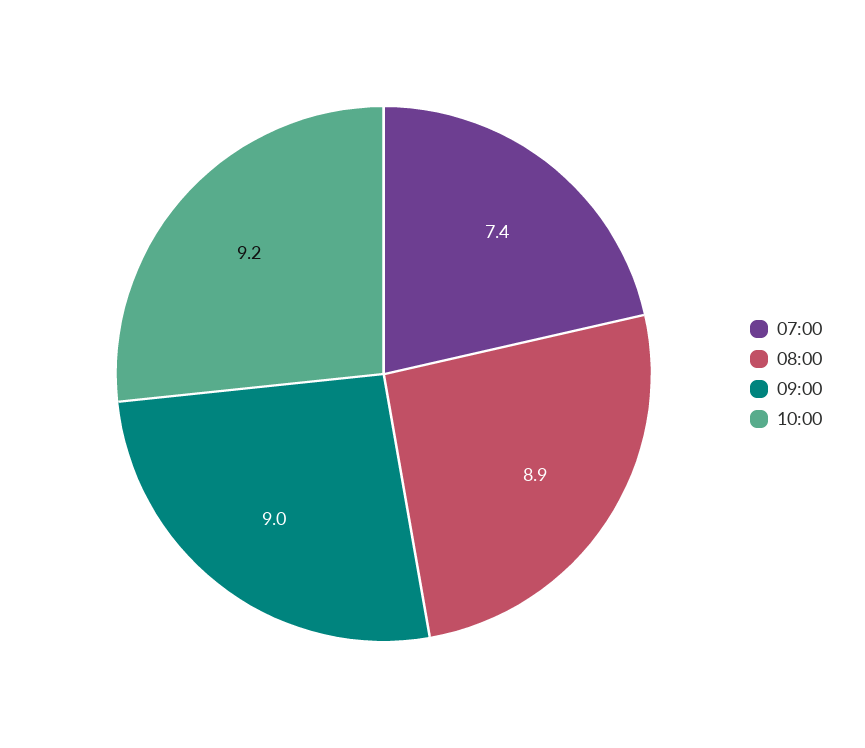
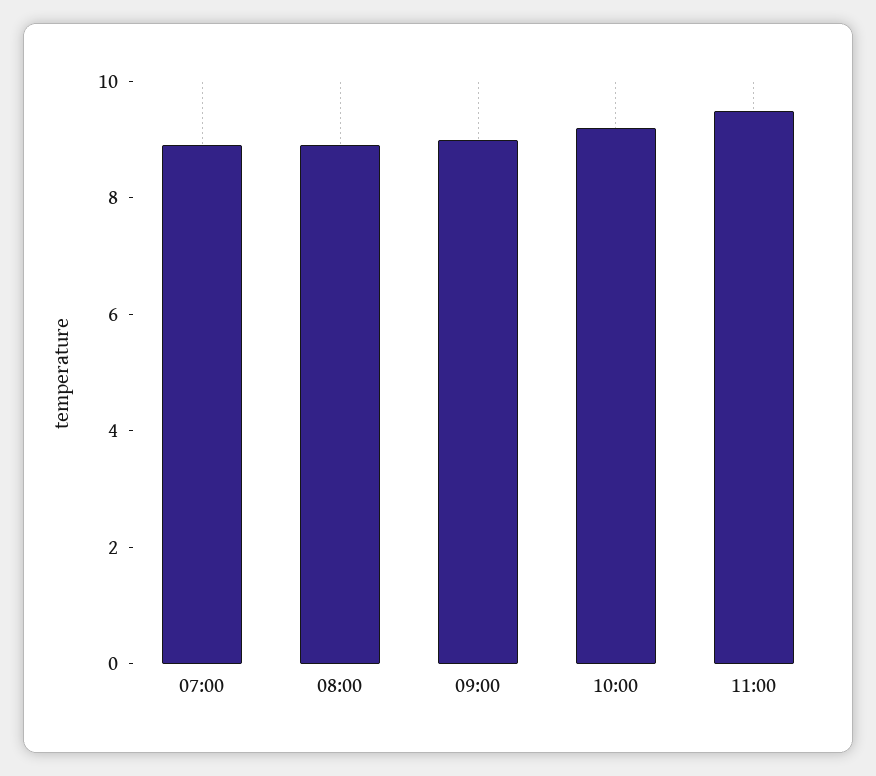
07:00: 7.4 -> 9
11:00: none -> 9.5

